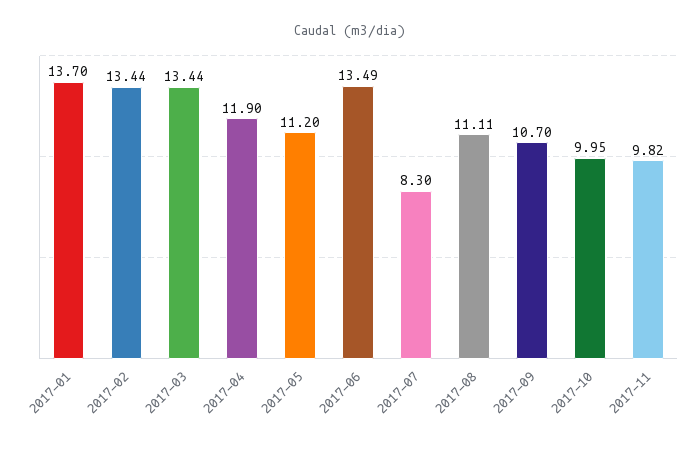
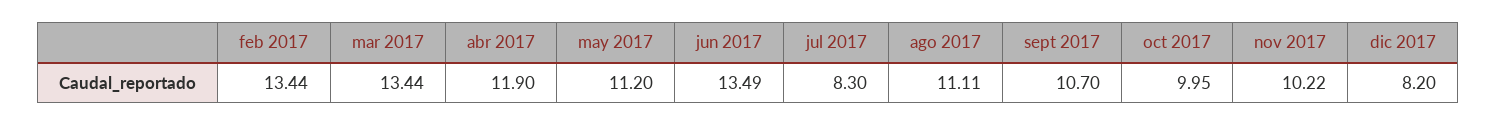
2017-01: 13.7 -> none
2017-11: 9.82 -> 10.22
dic 2017: none -> 8.2

